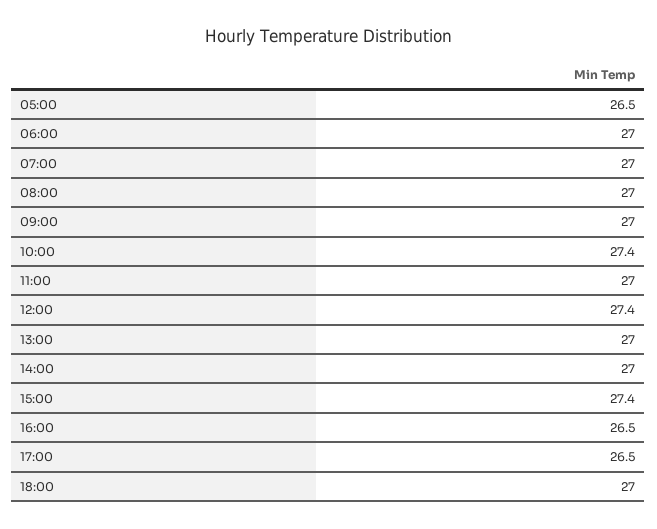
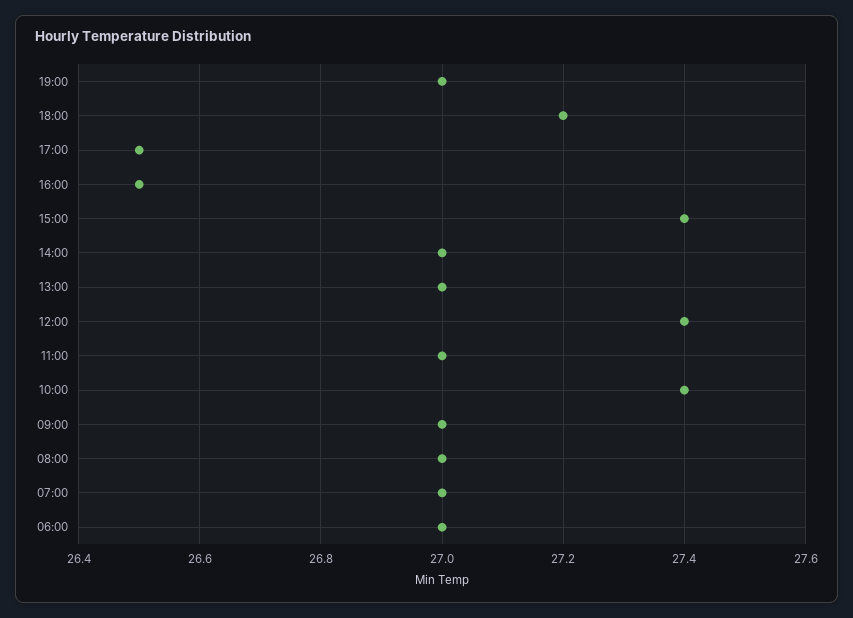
05:00: 26.5 -> none
18:00: 27 -> 27.2
19:00: none -> 27

